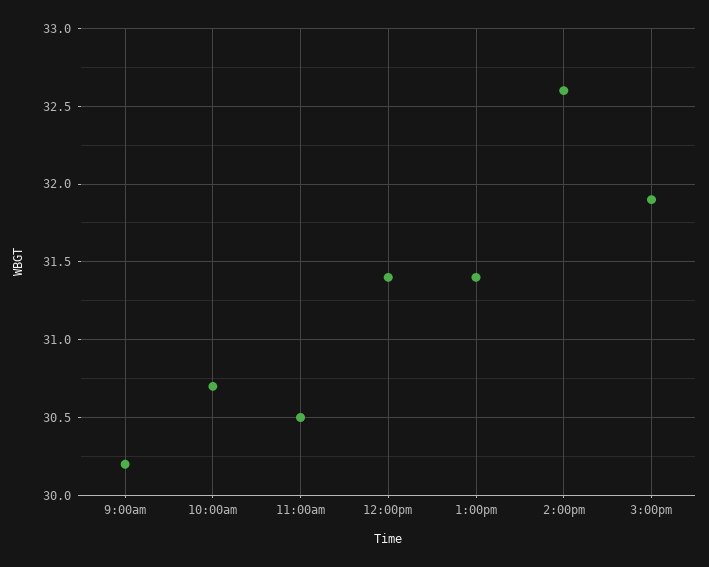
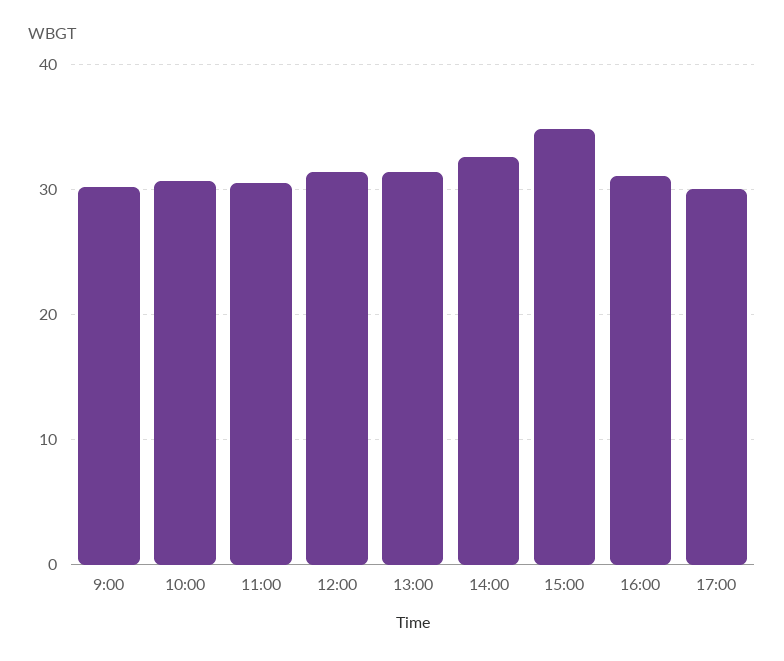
3:00pm: 31.9 -> 35
16:00: none -> 31
17:00: none -> 30

